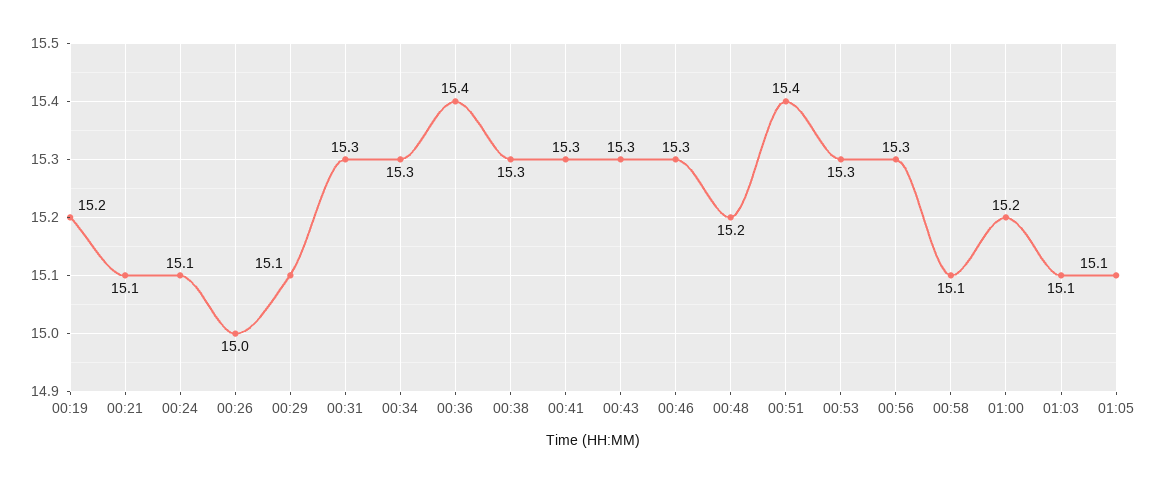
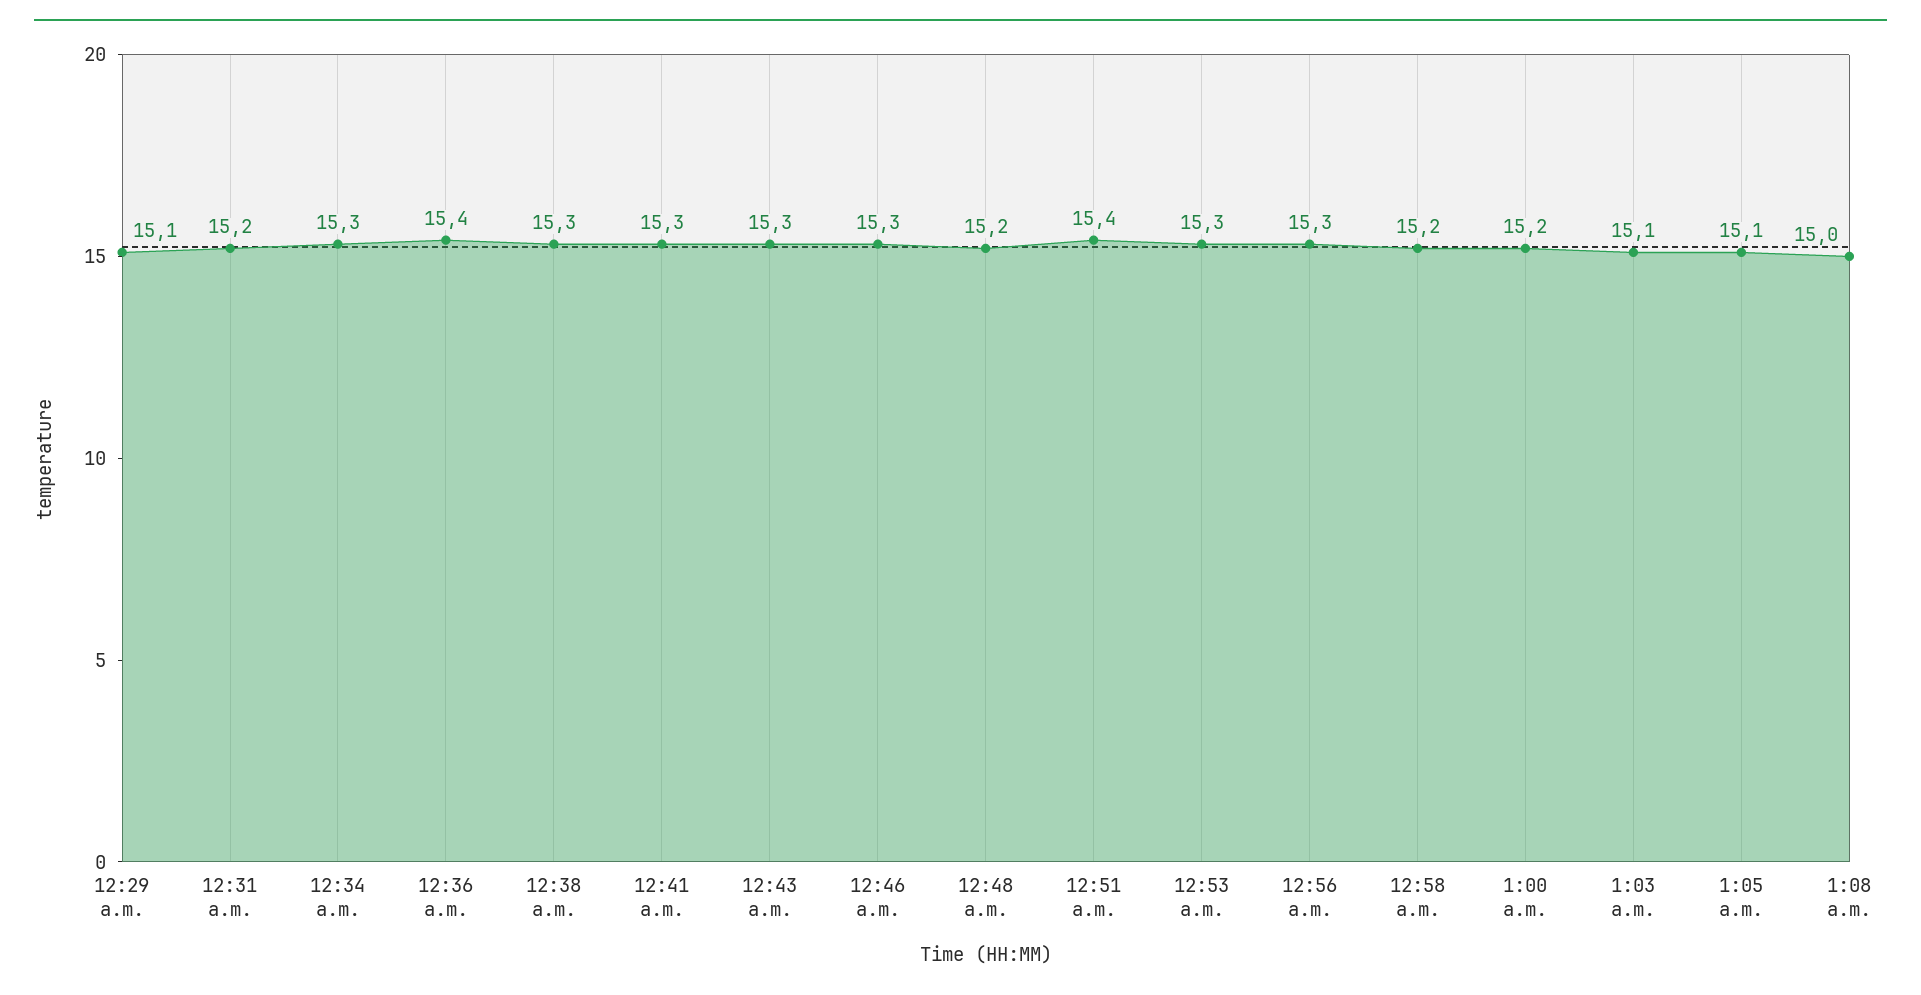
00:19: 15.2 -> none
00:21: 15.1 -> none
00:24: 15.1 -> none
00:26: 15 -> none
00:31: 15.3 -> 15.2
00:58: 15.1 -> 15.2
1:08 a.m.: none -> 15

